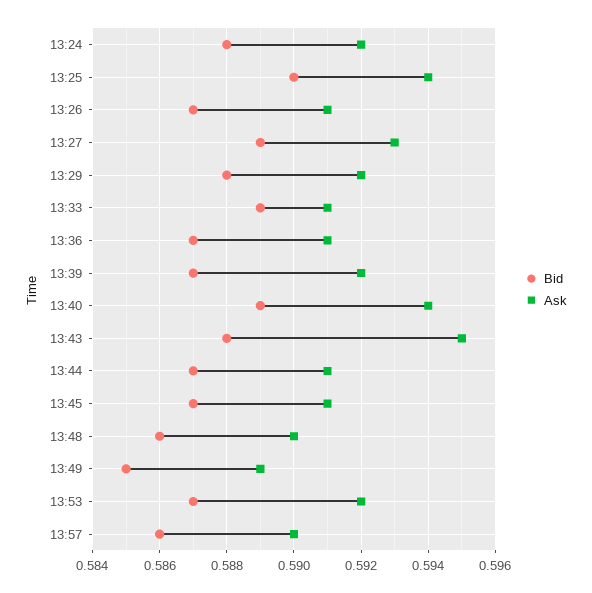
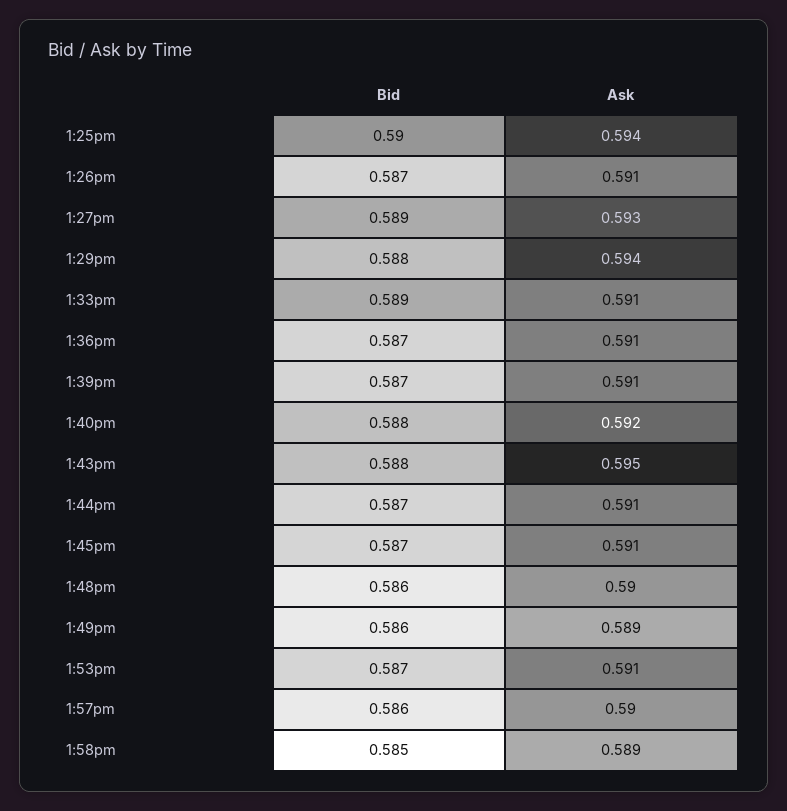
Bid, 13:24: 0.588 -> none
Ask, 13:24: 0.592 -> none
Ask, 13:29: 0.592 -> 0.594
Ask, 13:39: 0.592 -> 0.591
Bid, 13:40: 0.589 -> 0.588
Ask, 13:40: 0.594 -> 0.592
Bid, 13:49: 0.585 -> 0.586
Ask, 13:53: 0.592 -> 0.591
Bid, 1:58pm: none -> 0.585
Ask, 1:58pm: none -> 0.589

